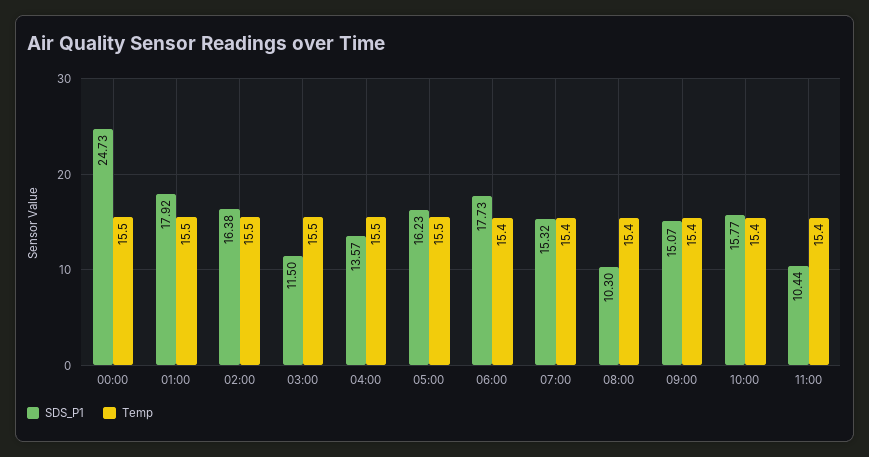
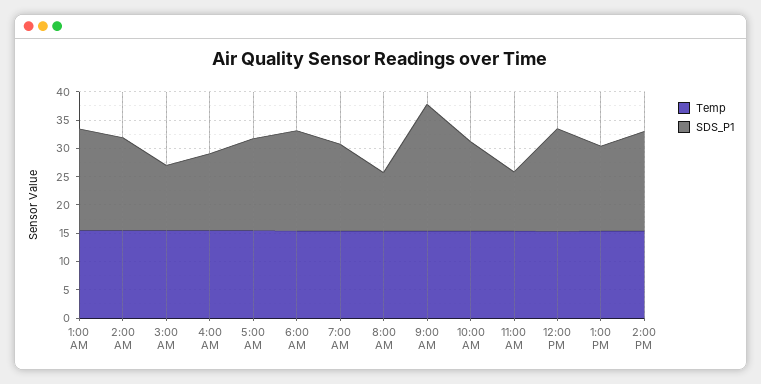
SDS_P1, 00:00: 24.73 -> none
Temp, 00:00: 15.5 -> none
SDS_P1, 09:00: 15.07 -> 22.5
Temp, 12:00 PM: none -> 15
SDS_P1, 12:00 PM: none -> 17.5
Temp, 1:00 PM: none -> 15
SDS_P1, 1:00 PM: none -> 15
Temp, 2:00 PM: none -> 15
SDS_P1, 2:00 PM: none -> 17.5

